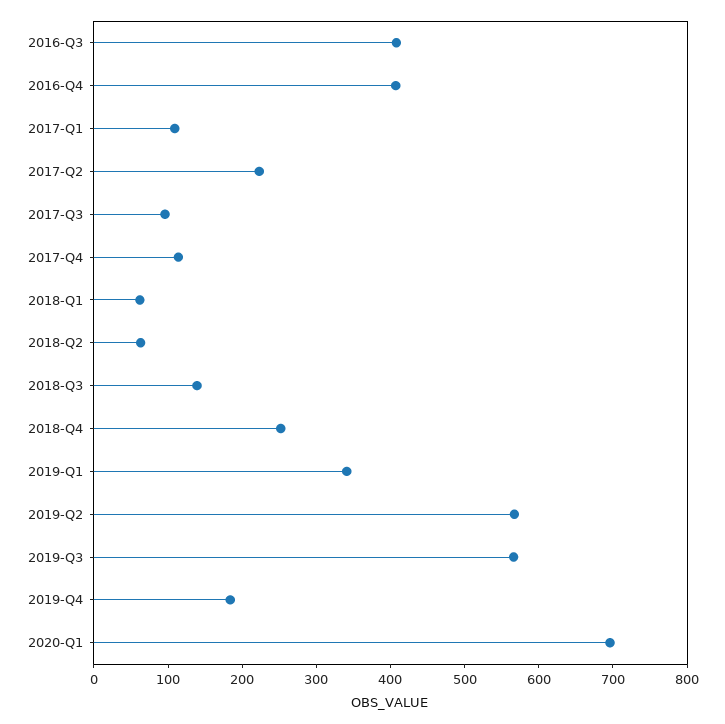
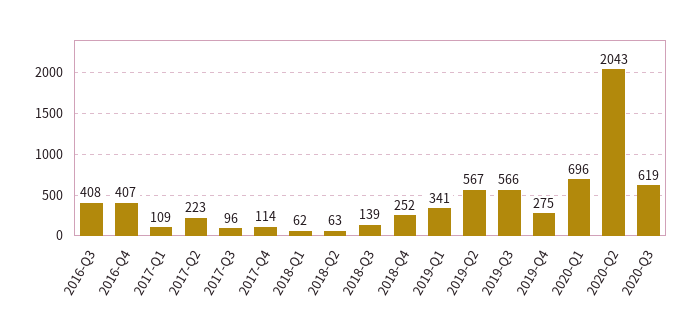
2019-Q4: 180 -> 275
2020-Q2: none -> 2043
2020-Q3: none -> 619

